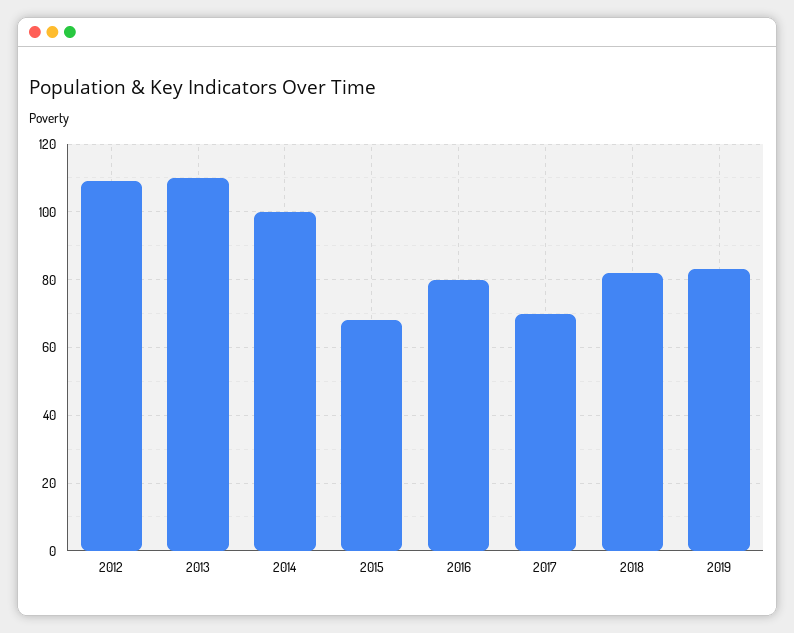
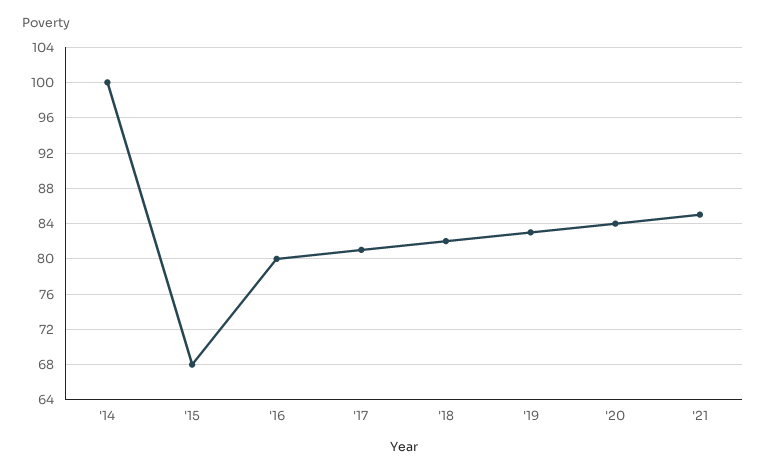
2012: 110 -> none
2013: 110 -> none
2017: 70 -> 81
'20: none -> 84
'21: none -> 85

